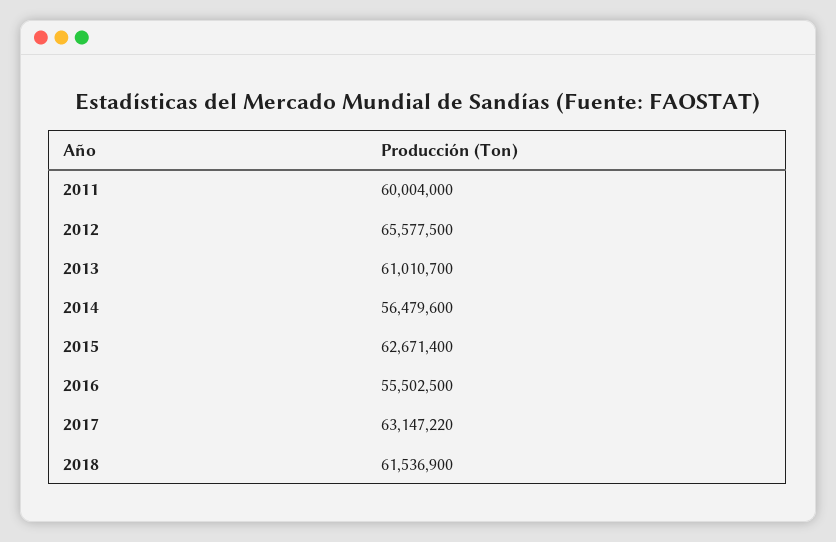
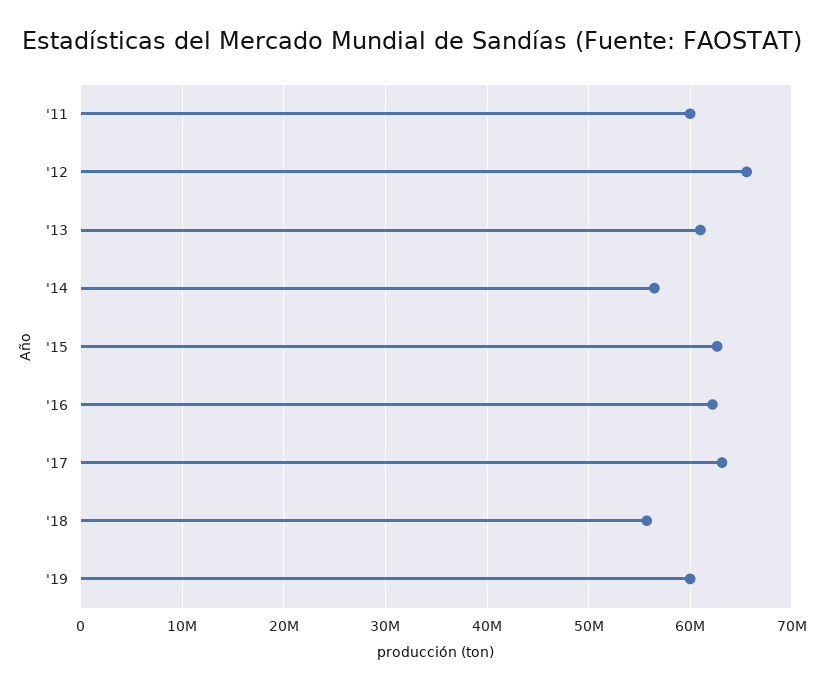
2016: 55502500 -> 62000000
2018: 61536900 -> 56000000
'19: none -> 60000000

